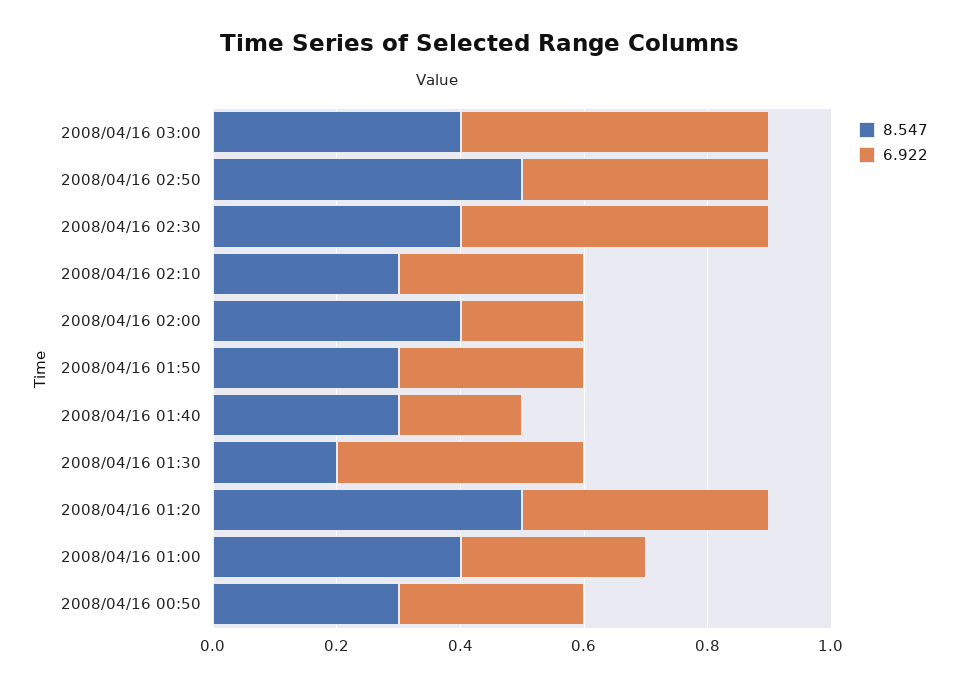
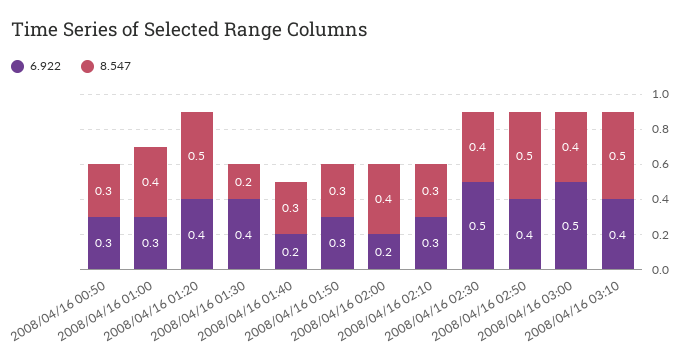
6.922, 2008/04/16 03:10: none -> 0.4
8.547, 2008/04/16 03:10: none -> 0.5

